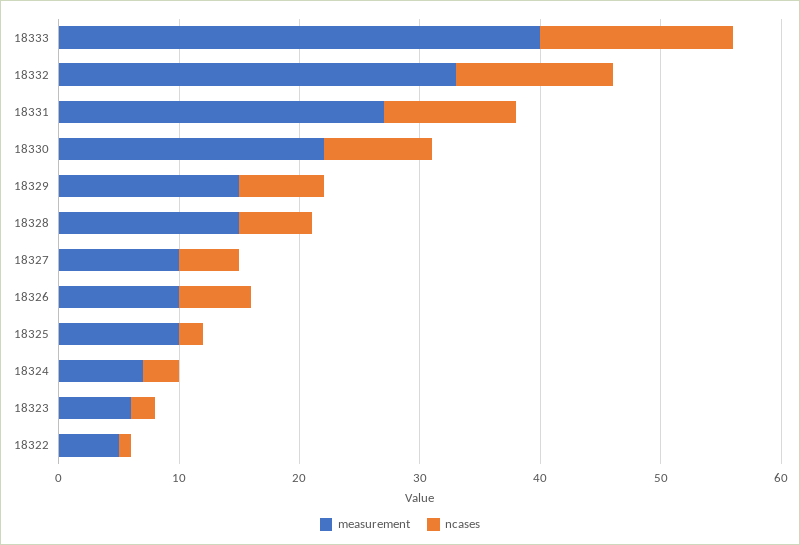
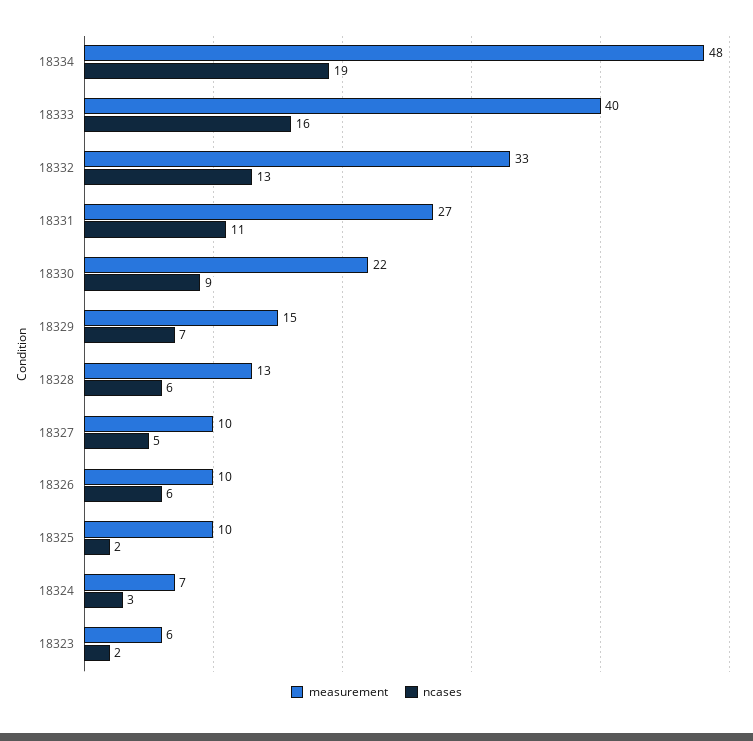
measurement, 18328: 15 -> 13
measurement, 18322: 5 -> none
ncases, 18322: 1 -> none
measurement, 18334: none -> 48
ncases, 18334: none -> 19

